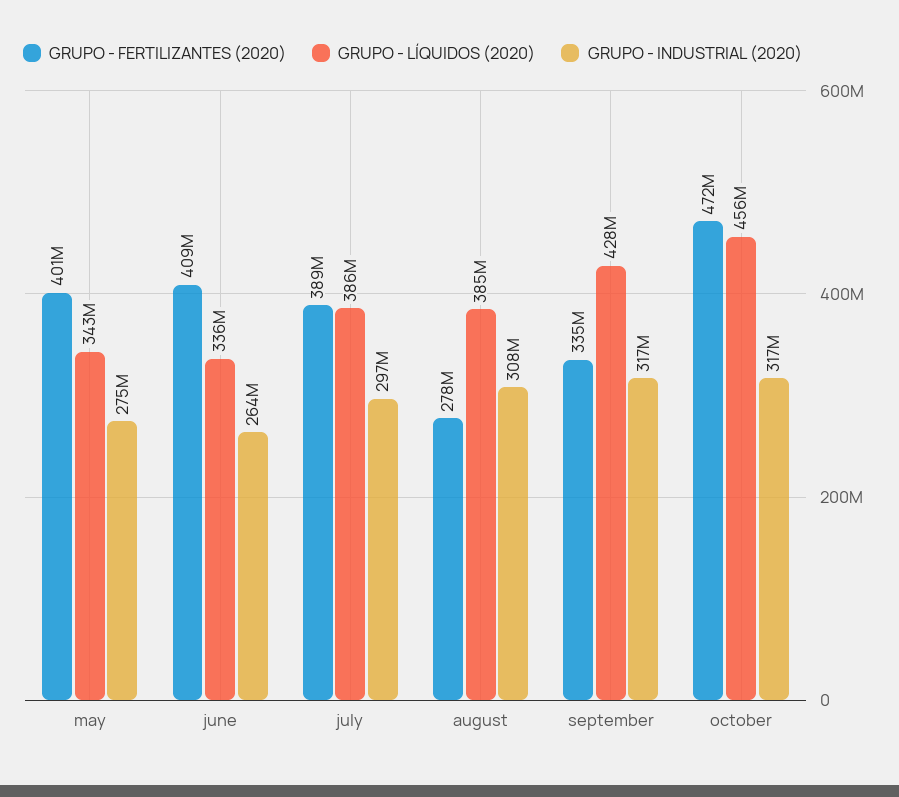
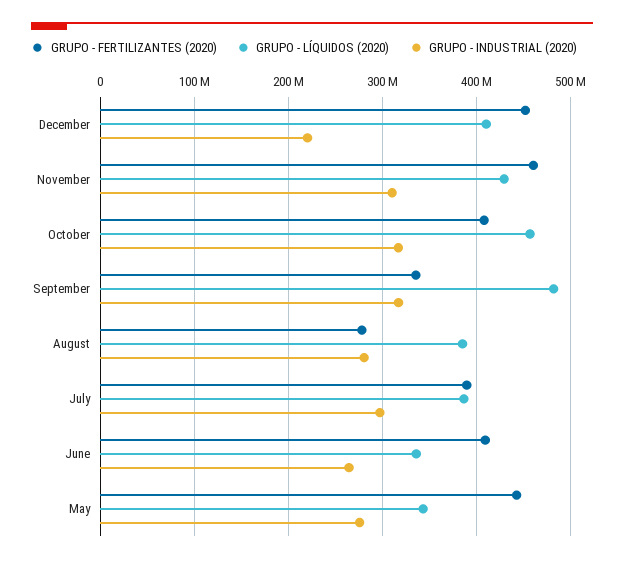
GRUPO - FERTILIZANTES (2020), may: 401000000 -> 440000000
GRUPO - INDUSTRIAL (2020), august: 308000000 -> 280000000
GRUPO - LÍQUIDOS (2020), september: 428000000 -> 480000000
GRUPO - FERTILIZANTES (2020), october: 472000000 -> 410000000
GRUPO - FERTILIZANTES (2020), December: none -> 450000000
GRUPO - LÍQUIDOS (2020), December: none -> 410000000
GRUPO - INDUSTRIAL (2020), December: none -> 220000000
GRUPO - FERTILIZANTES (2020), November: none -> 460000000
GRUPO - LÍQUIDOS (2020), November: none -> 430000000
GRUPO - INDUSTRIAL (2020), November: none -> 310000000

